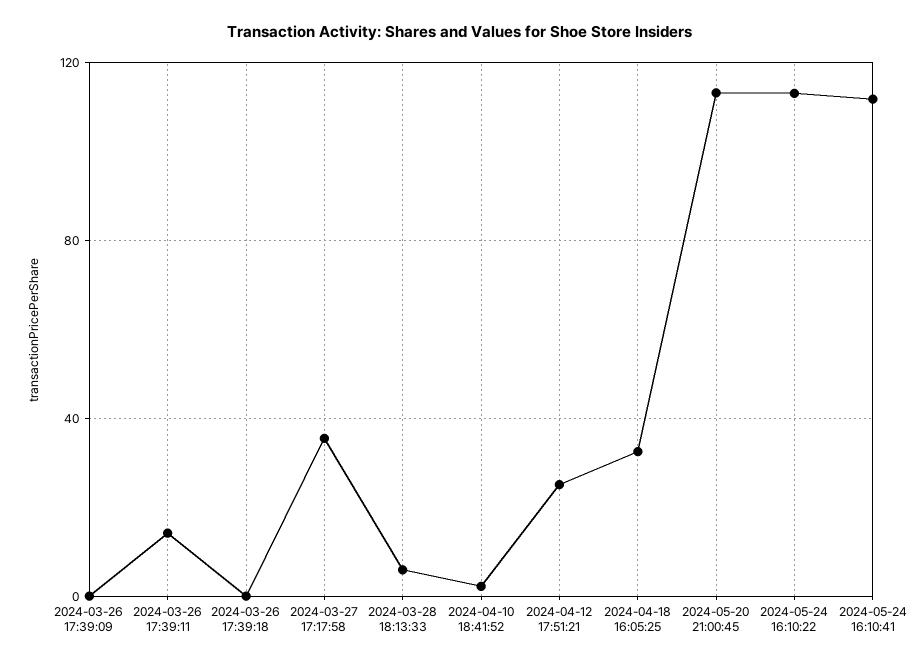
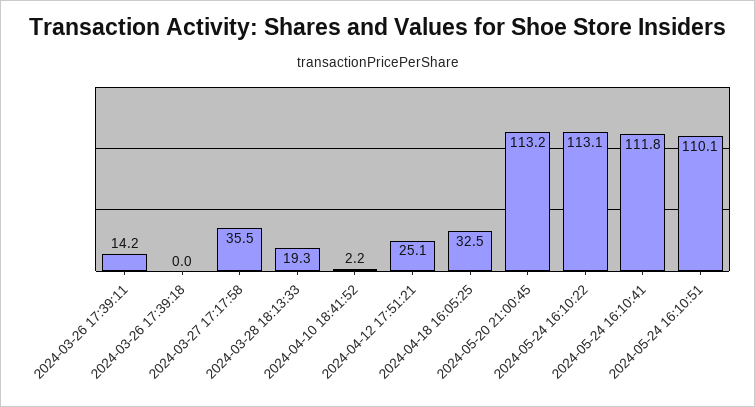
2024-03-26 17:39:09: 0 -> none
2024-03-28 18:13:33: 5 -> 19.3
2024-05-24 16:10:51: none -> 110.1

